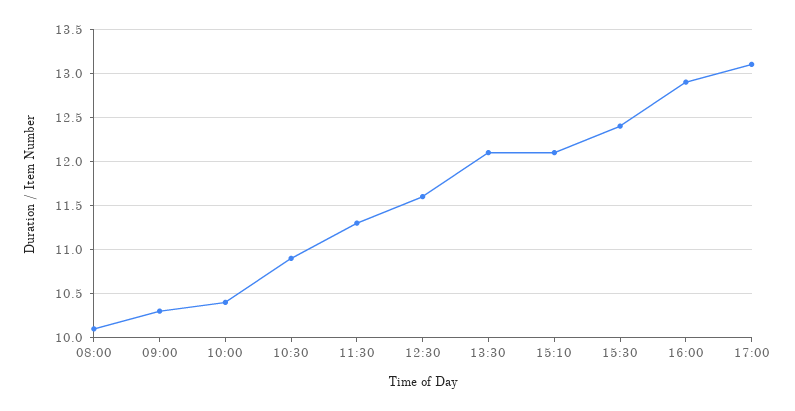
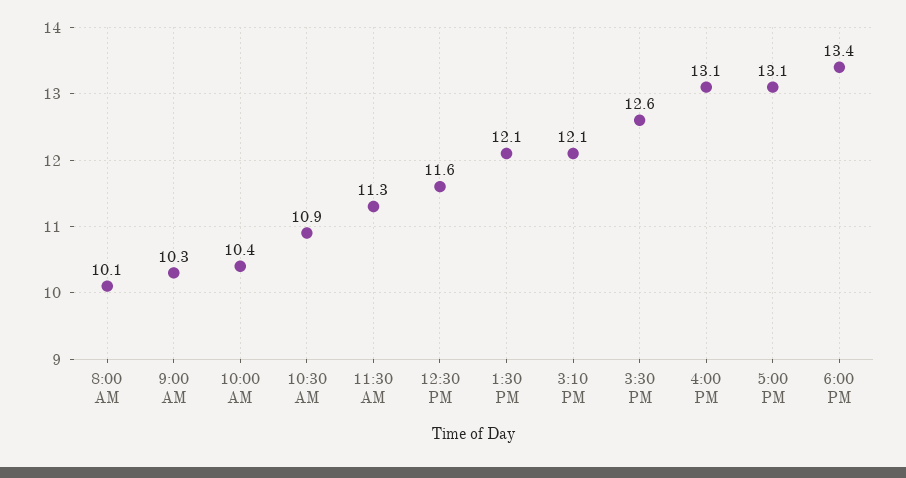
15:30: 12.4 -> 12.6
16:00: 12.9 -> 13.1
6:00 PM: none -> 13.4

